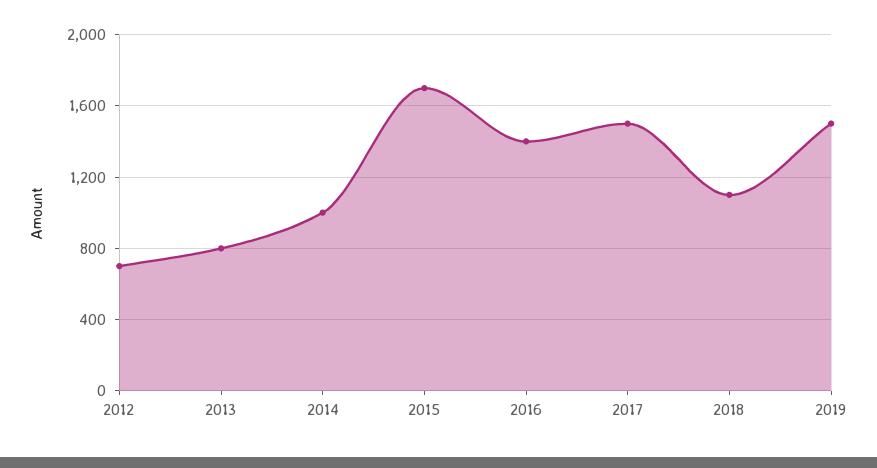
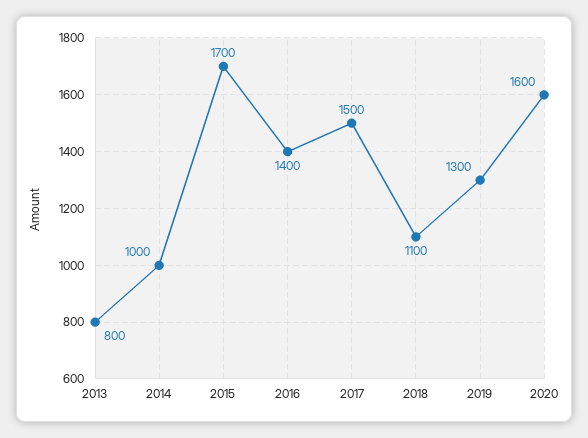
2012: 700 -> none
2019: 1500 -> 1300
2020: none -> 1600

